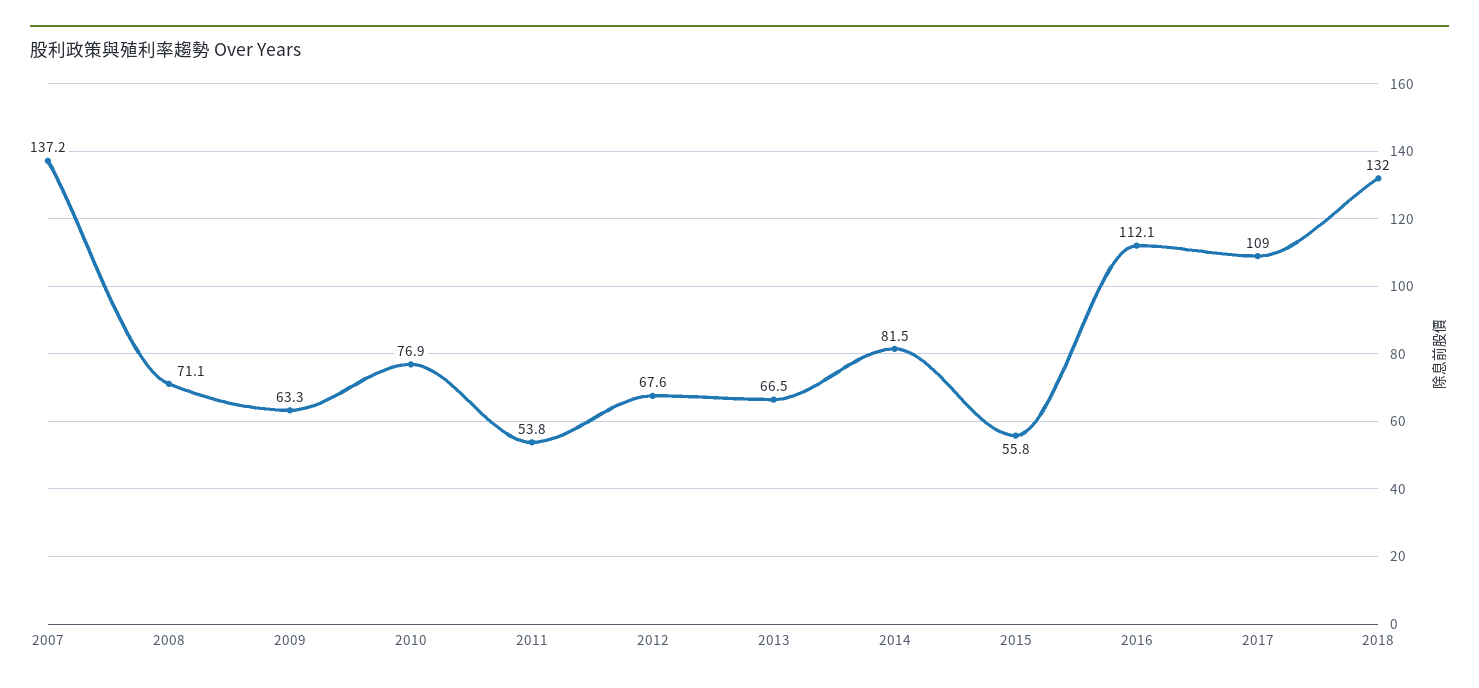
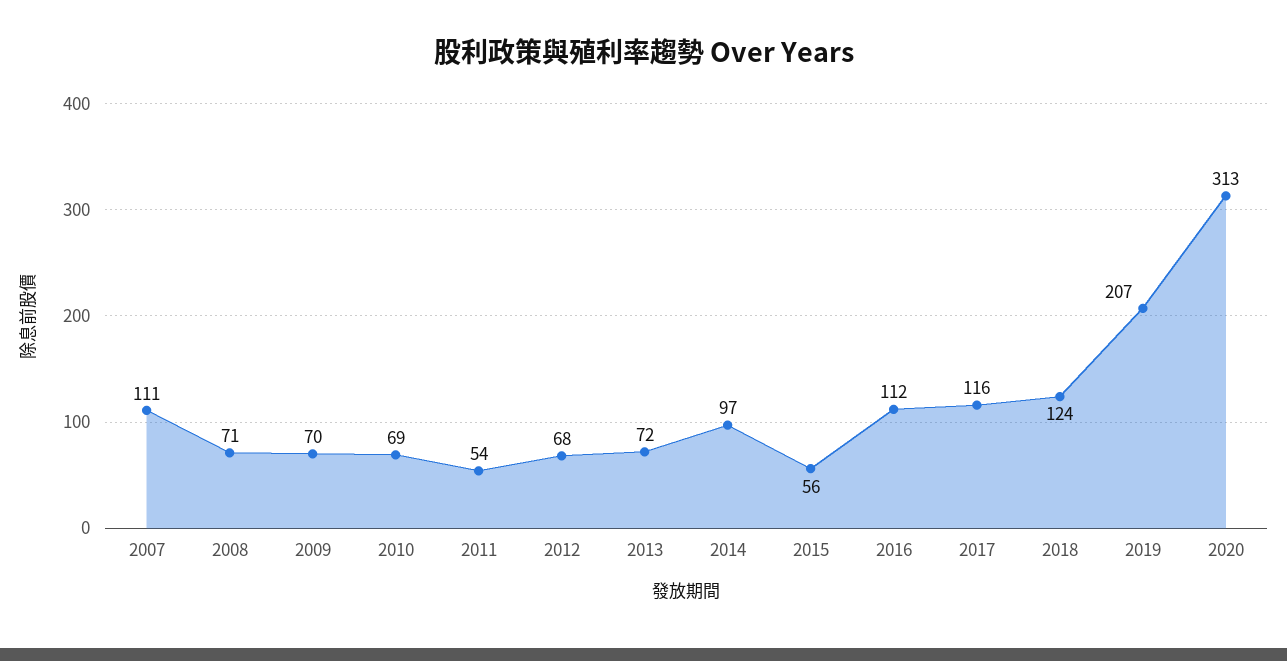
2007: 137.2 -> 111
2009: 63.3 -> 70
2010: 76.9 -> 69
2013: 66.5 -> 72
2014: 81.5 -> 97
2017: 109 -> 116
2018: 132 -> 124
2019: none -> 207
2020: none -> 313

